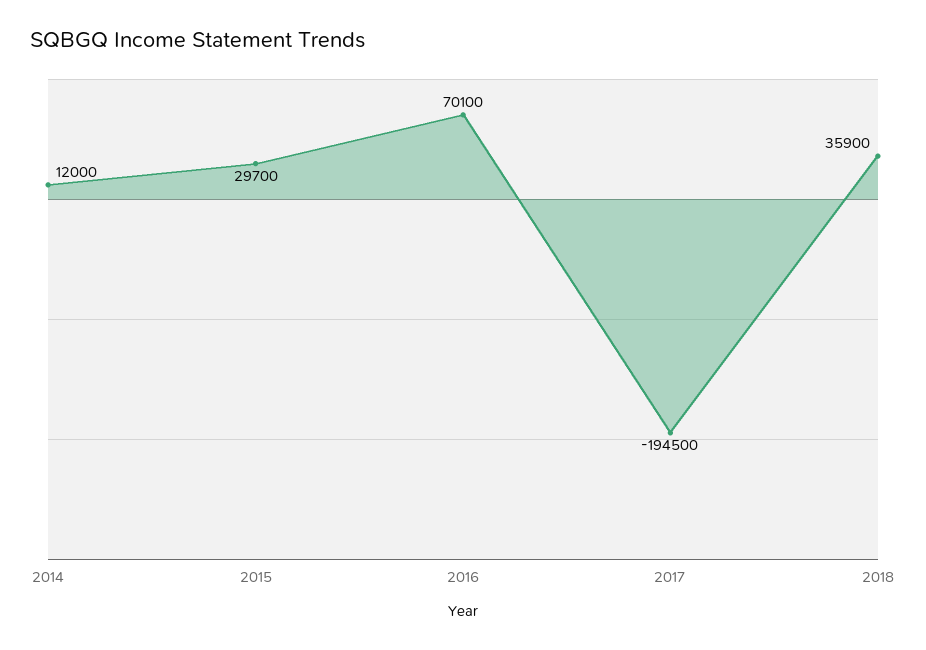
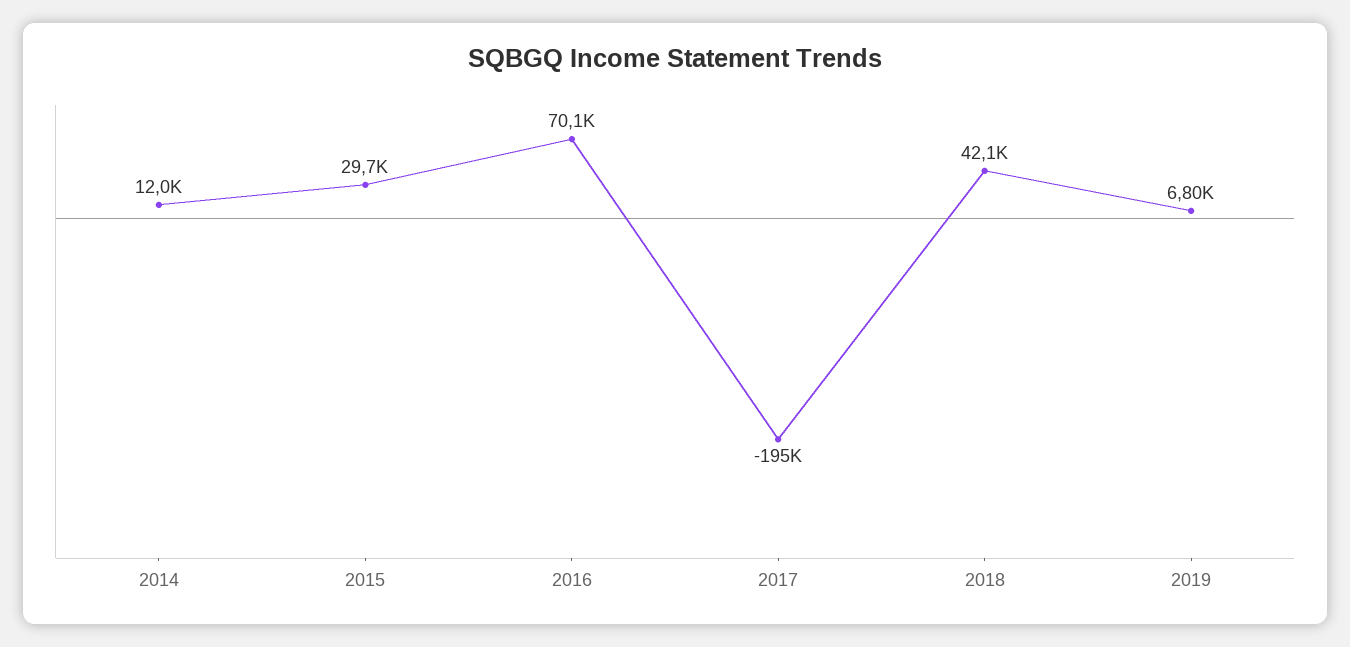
2018: 35900 -> 42100
2019: none -> 6800

